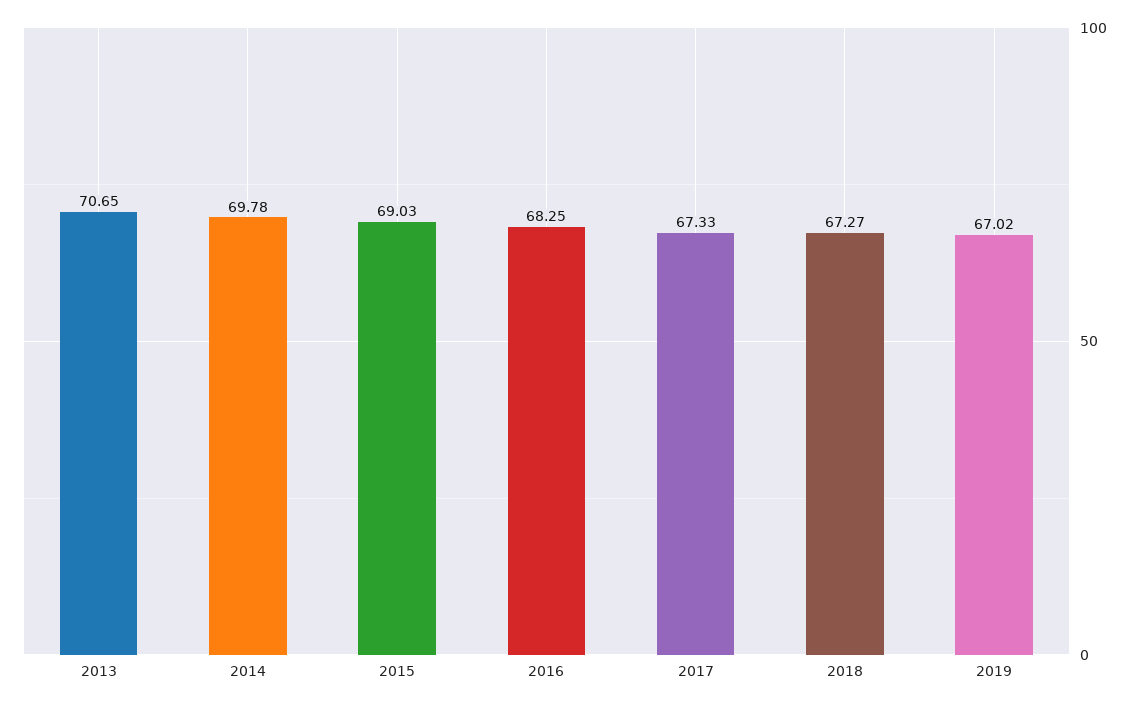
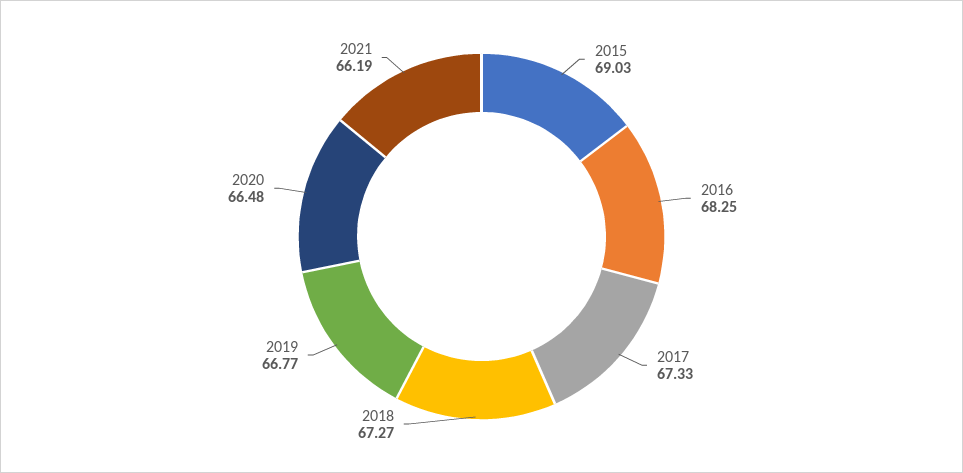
2013: 70.65 -> none
2014: 69.78 -> none
2019: 67.02 -> 66.77
2020: none -> 66.48
2021: none -> 66.19

